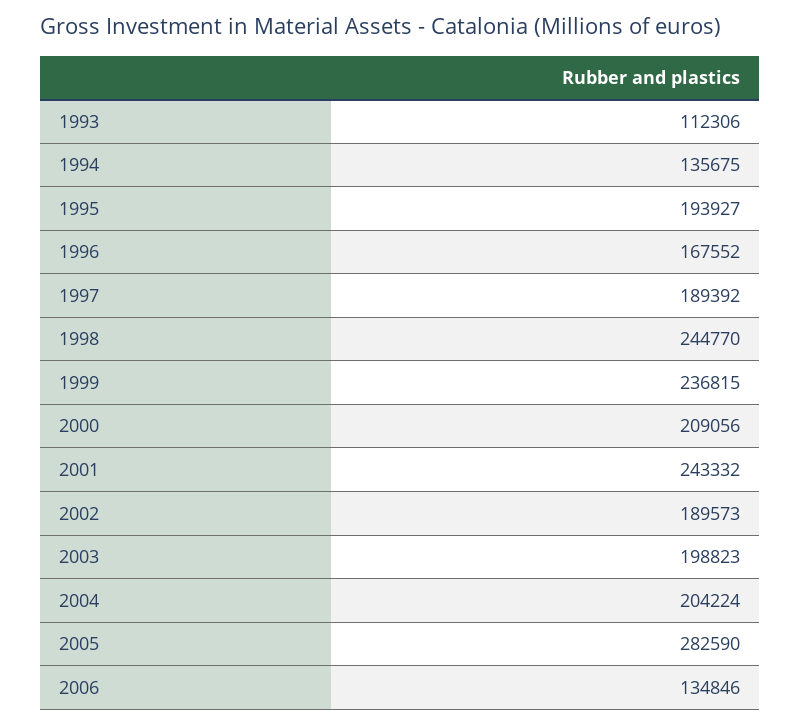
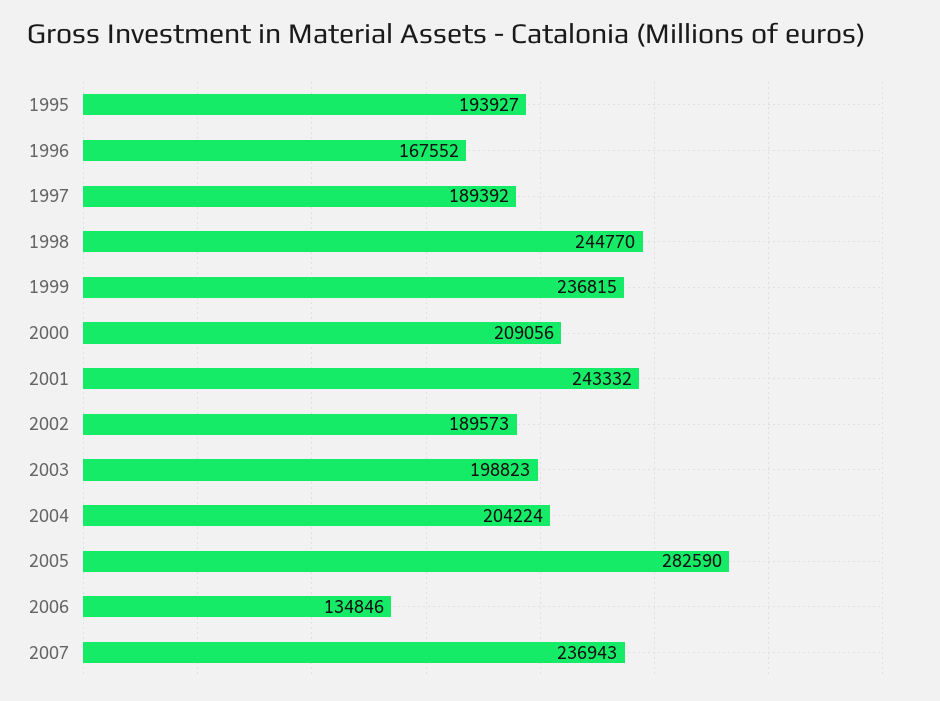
1993: 112306 -> none
1994: 135675 -> none
2007: none -> 236943

